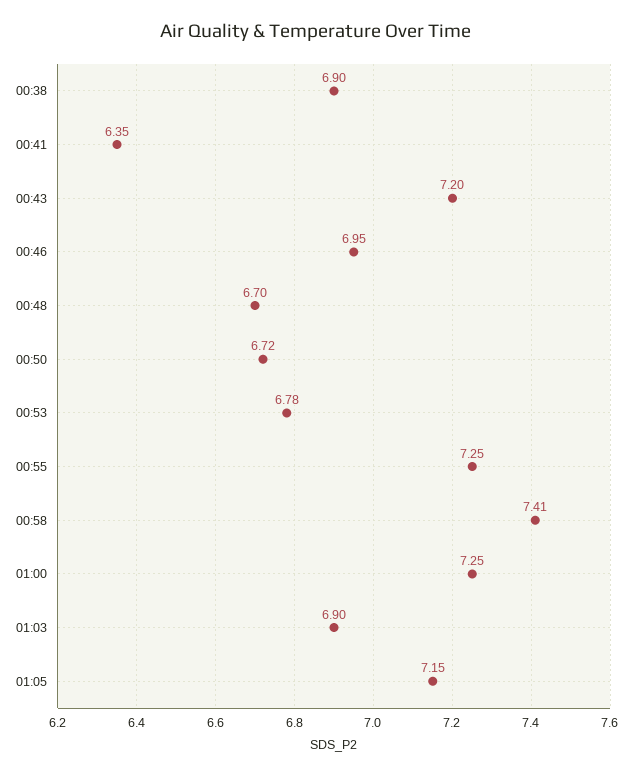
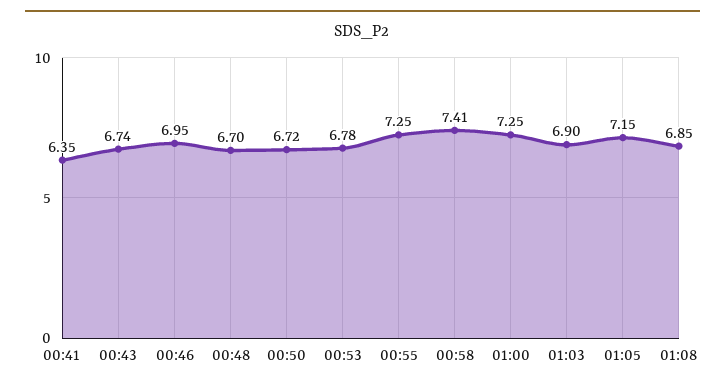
00:38: 6.9 -> none
00:43: 7.2 -> 6.74
01:08: none -> 6.85

